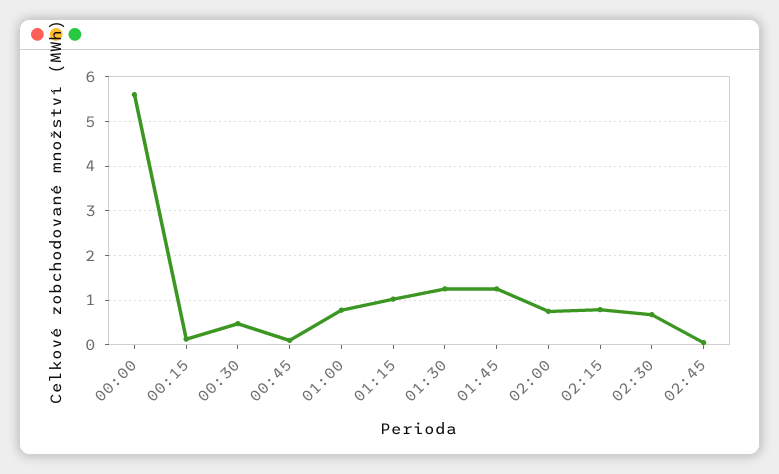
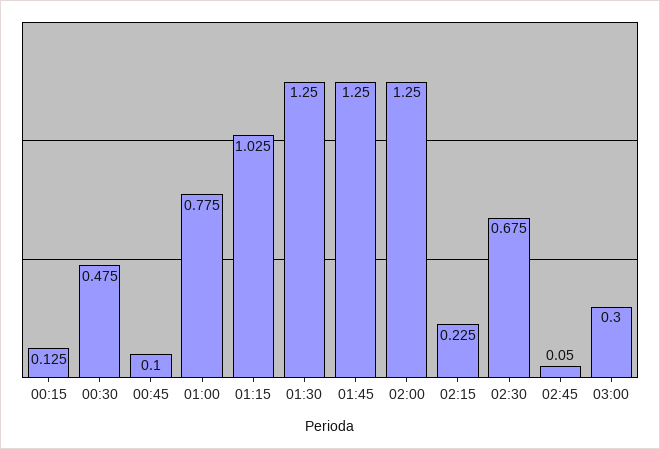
00:00: 5.6 -> none
02:00: 0.8 -> 1.25
02:15: 0.8 -> 0.225
03:00: none -> 0.3

